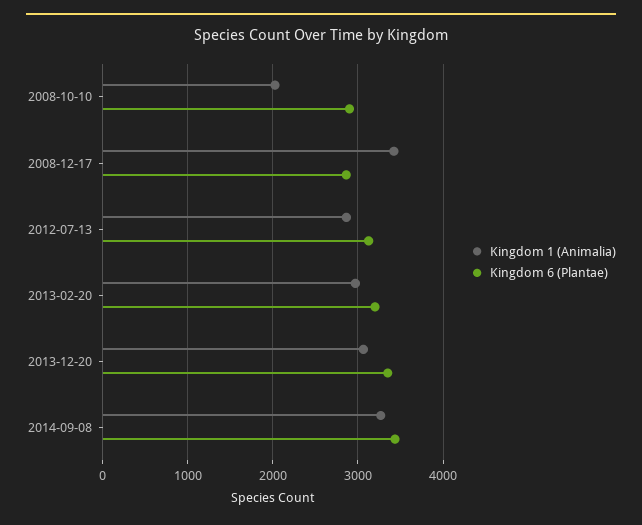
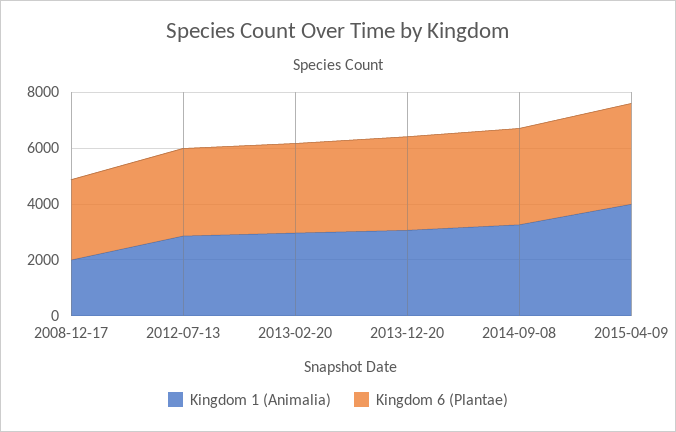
Kingdom 1 (Animalia), 2008-10-10: 2000 -> none
Kingdom 6 (Plantae), 2008-10-10: 2900 -> none
Kingdom 1 (Animalia), 2008-12-17: 3400 -> 2000
Kingdom 1 (Animalia), 2015-04-09: none -> 4000
Kingdom 6 (Plantae), 2015-04-09: none -> 3500

